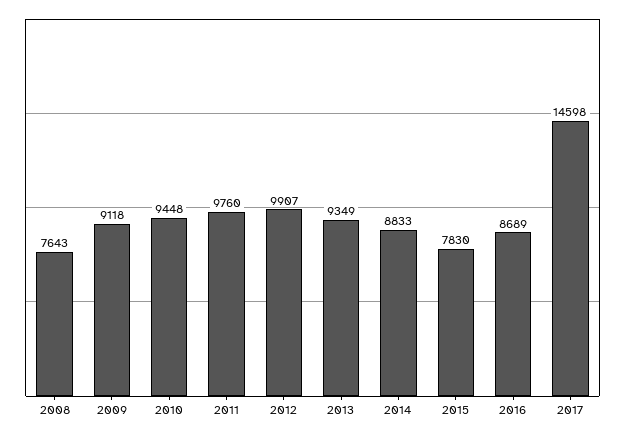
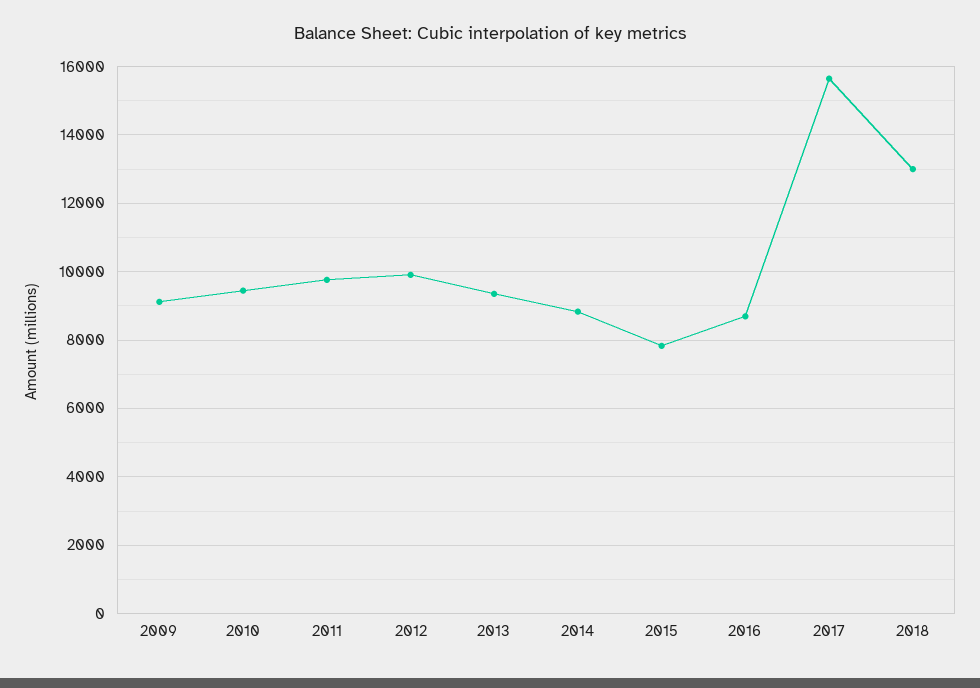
2008: 7643 -> none
2017: 14598 -> 15600
2018: none -> 13000

